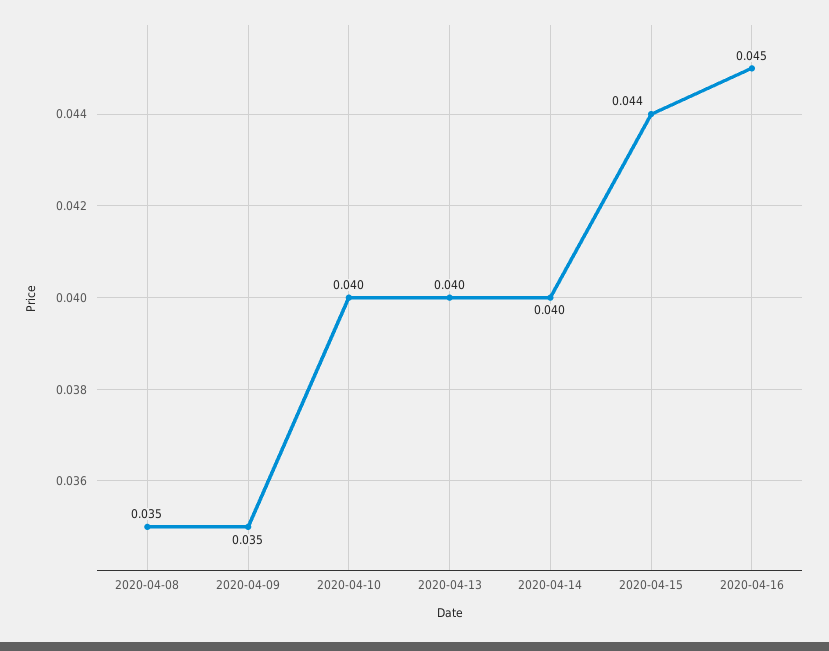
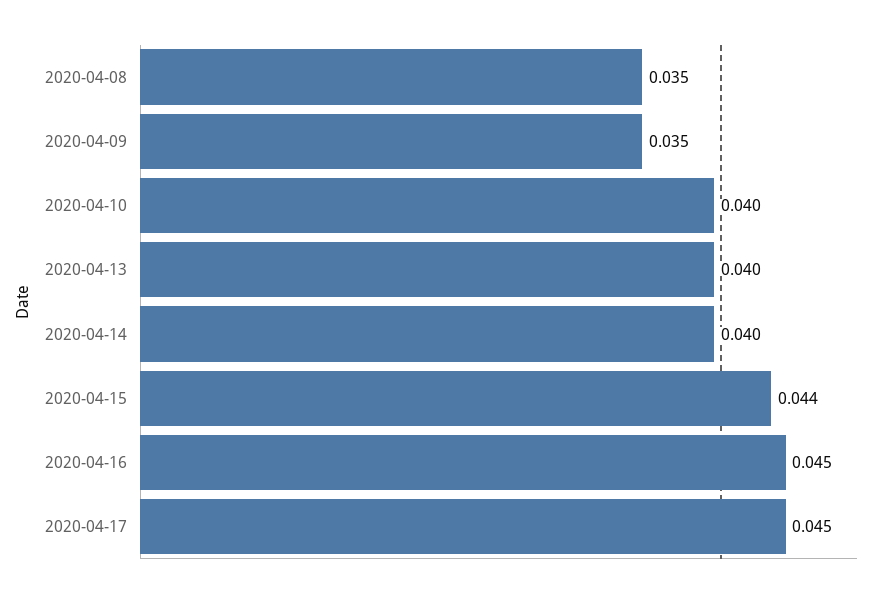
2020-04-17: none -> 0.045

